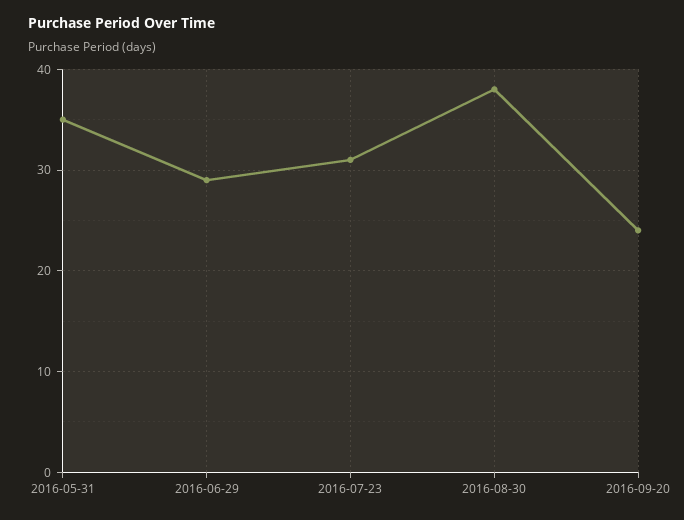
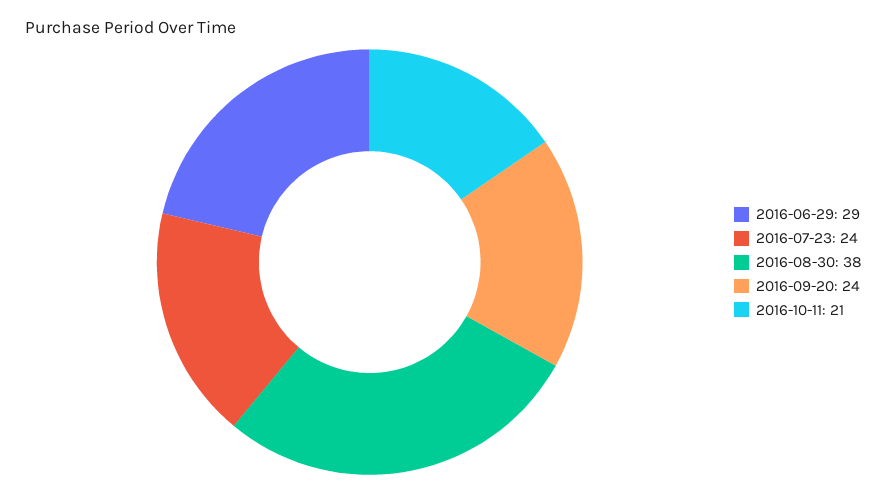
2016-05-31: 35 -> none
2016-07-23: 31 -> 24
2016-10-11: none -> 21

